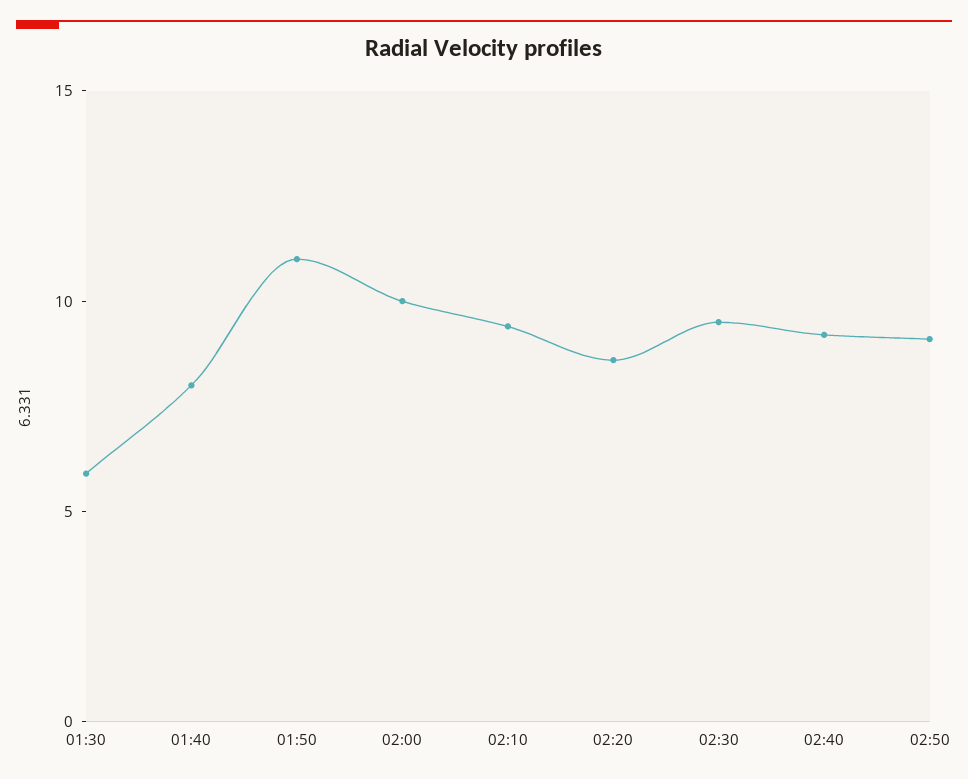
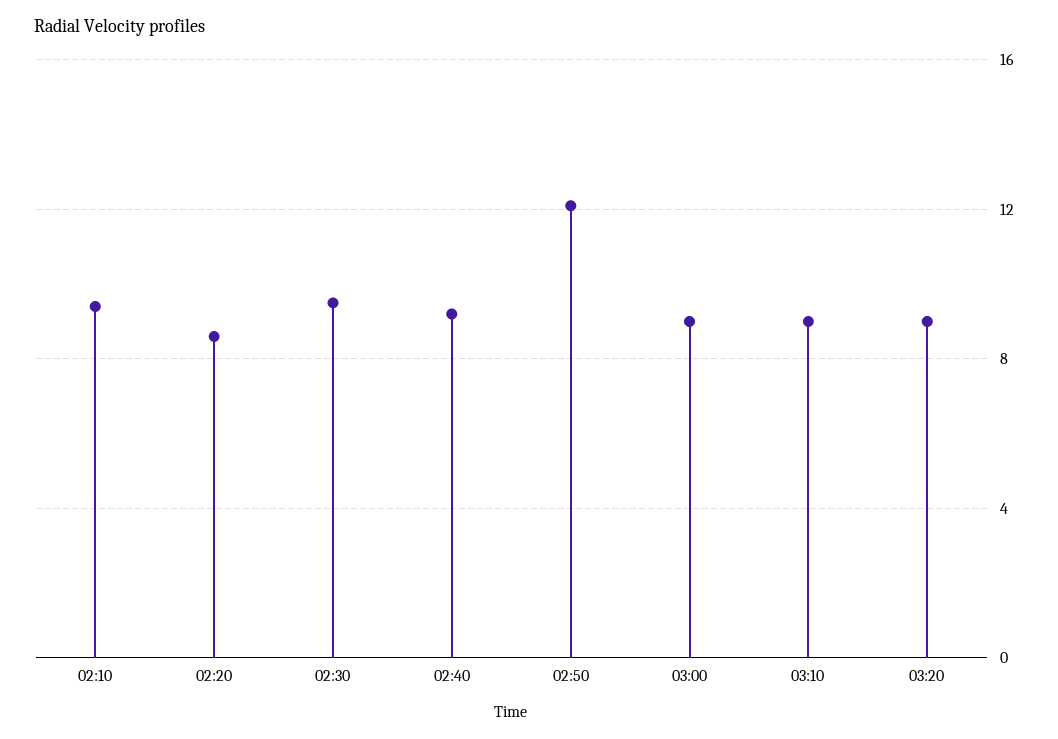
01:30: 6 -> none
01:40: 8 -> none
01:50: 11 -> none
02:00: 10 -> none
02:50: 9 -> 12
03:00: none -> 9
03:10: none -> 9
03:20: none -> 9

